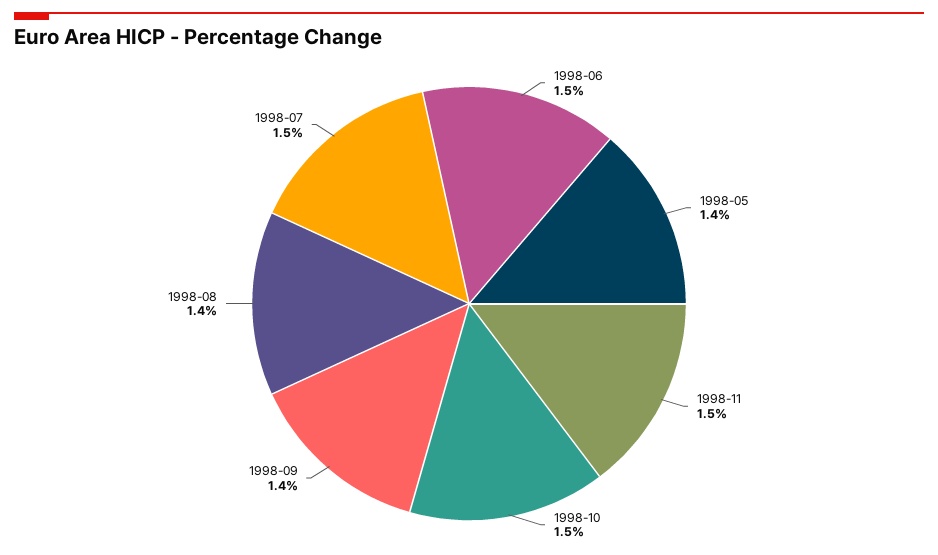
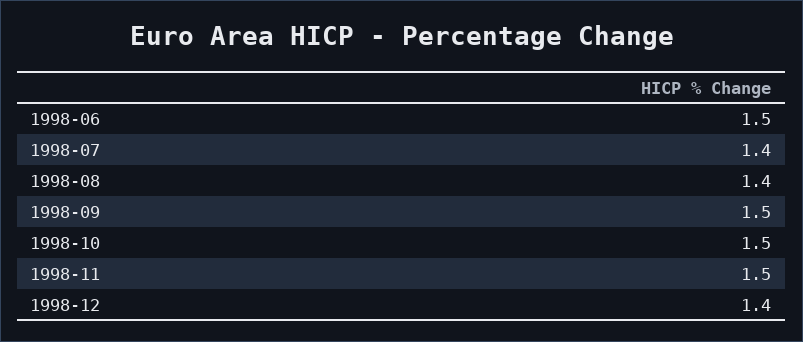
1998-05: 1.4 -> none
1998-09: 1.4 -> 1.5
1998-07: 1.5 -> 1.4
1998-12: none -> 1.4

